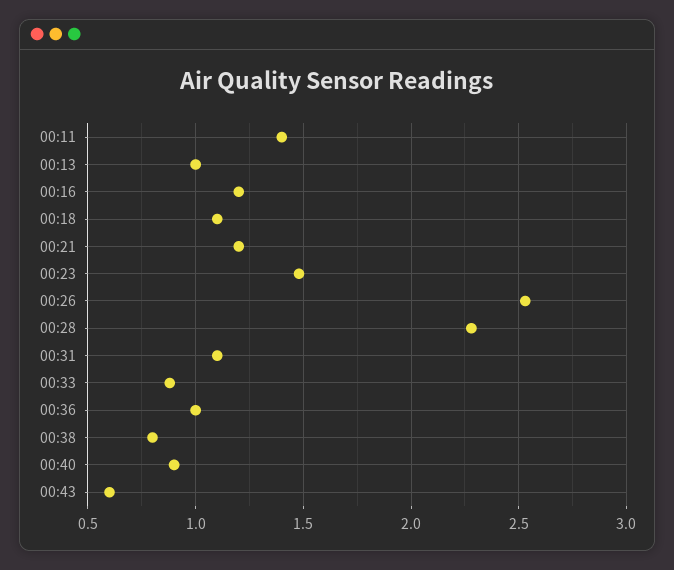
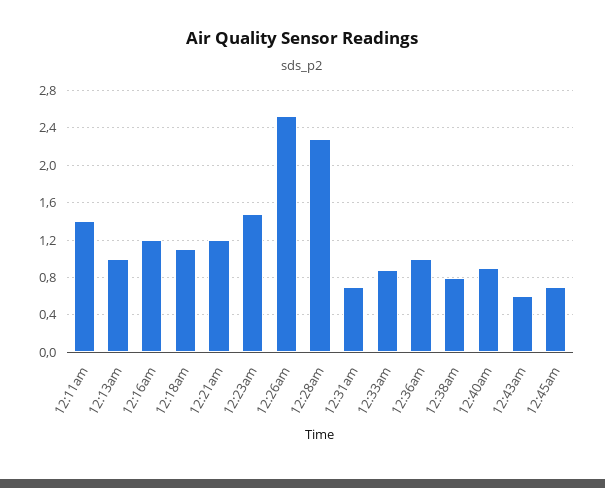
00:31: 1.1 -> 0.7
12:45am: none -> 0.7

